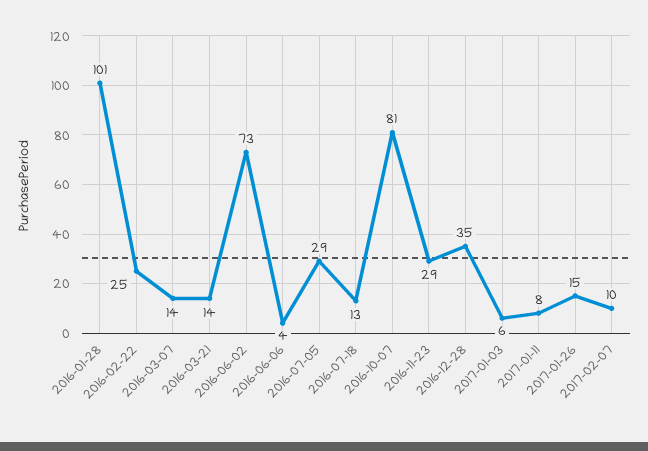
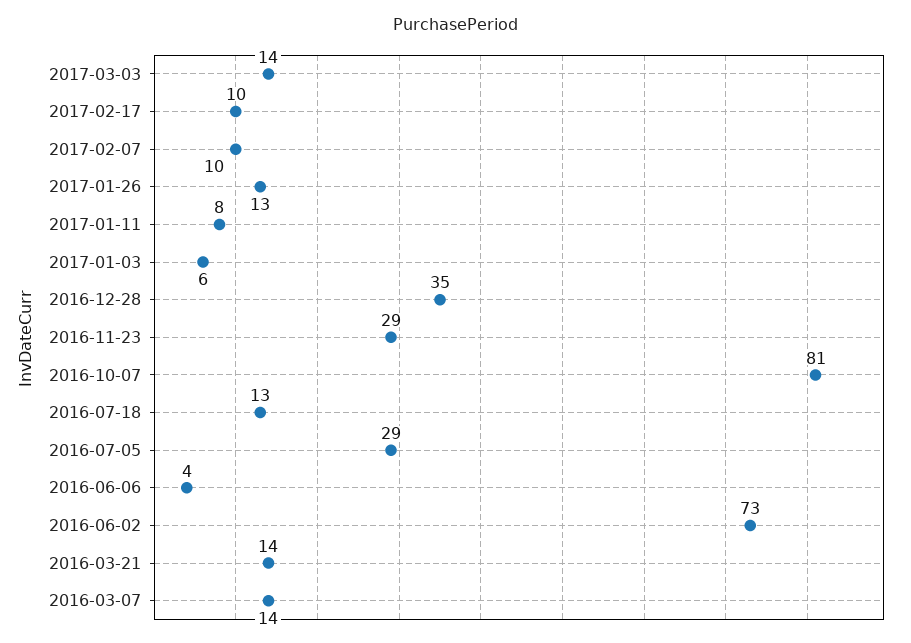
2016-01-28: 101 -> none
2016-02-22: 25 -> none
2017-01-26: 15 -> 13
2017-03-03: none -> 14
2017-02-17: none -> 10

